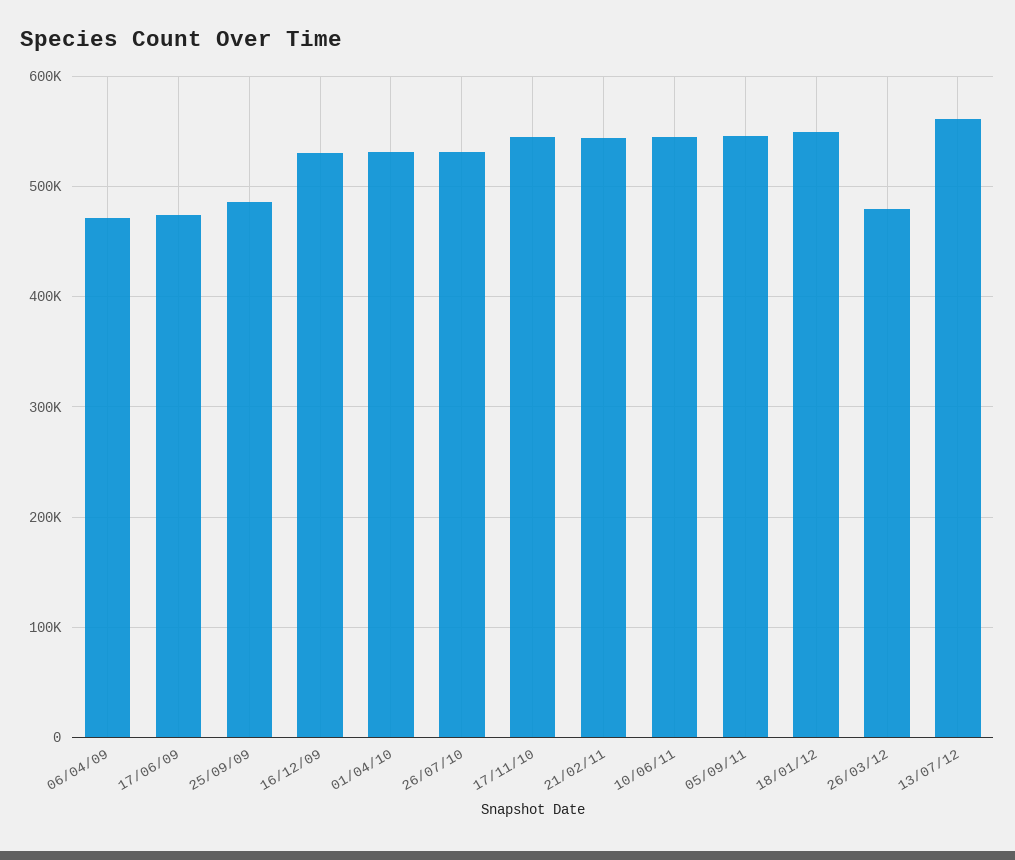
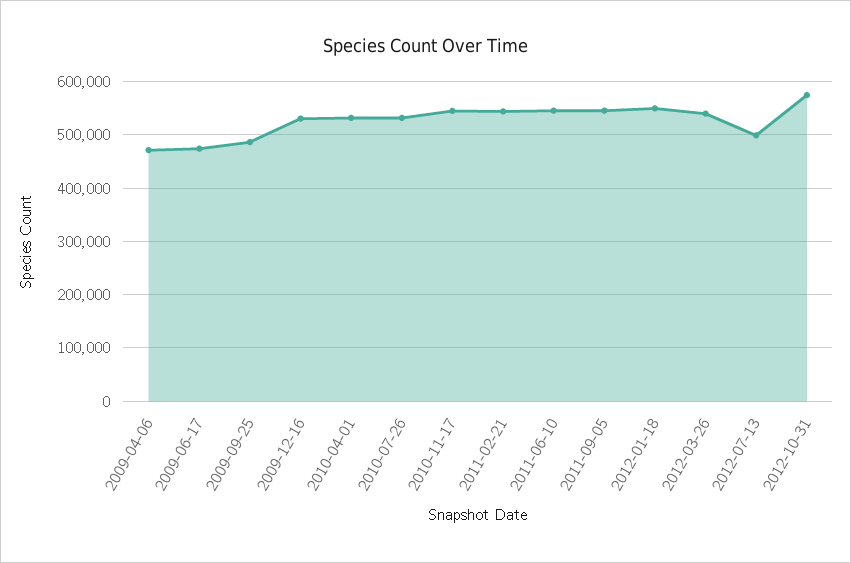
26/03/12: 480000 -> 540000
13/07/12: 560000 -> 500000
2012-10-31: none -> 580000

